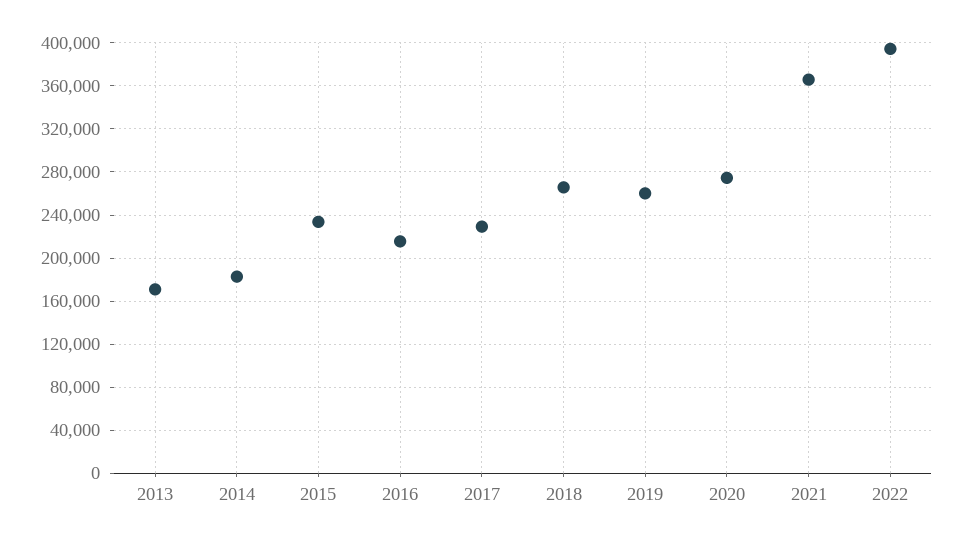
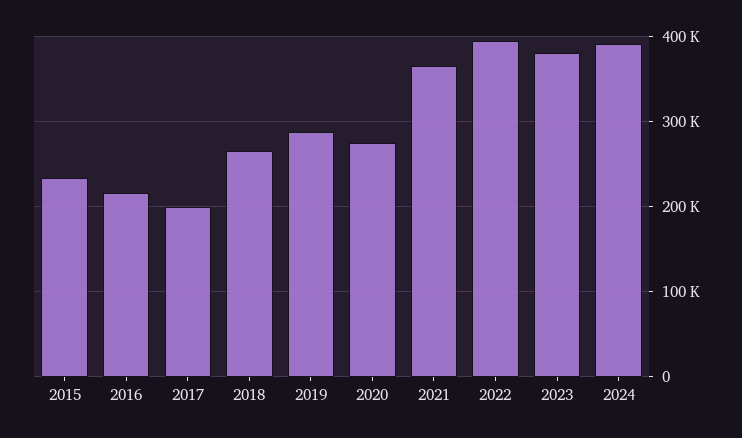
2013: 170000 -> none
2014: 180000 -> none
2017: 230000 -> 200000
2019: 260000 -> 290000
2023: none -> 380000
2024: none -> 390000

